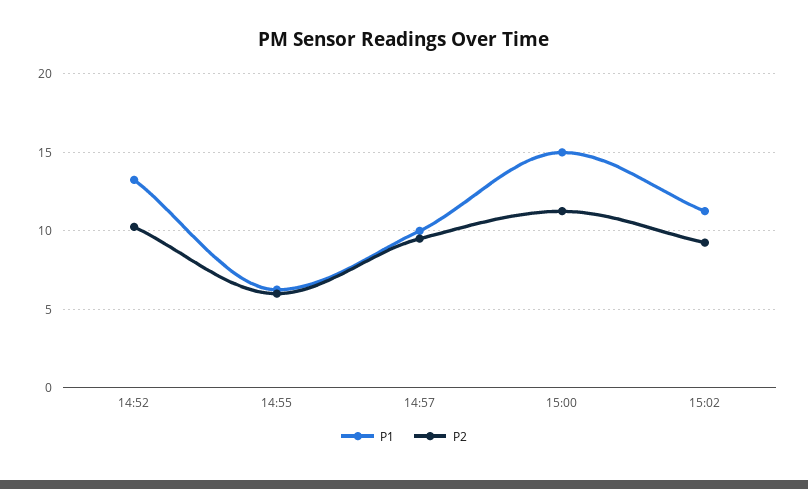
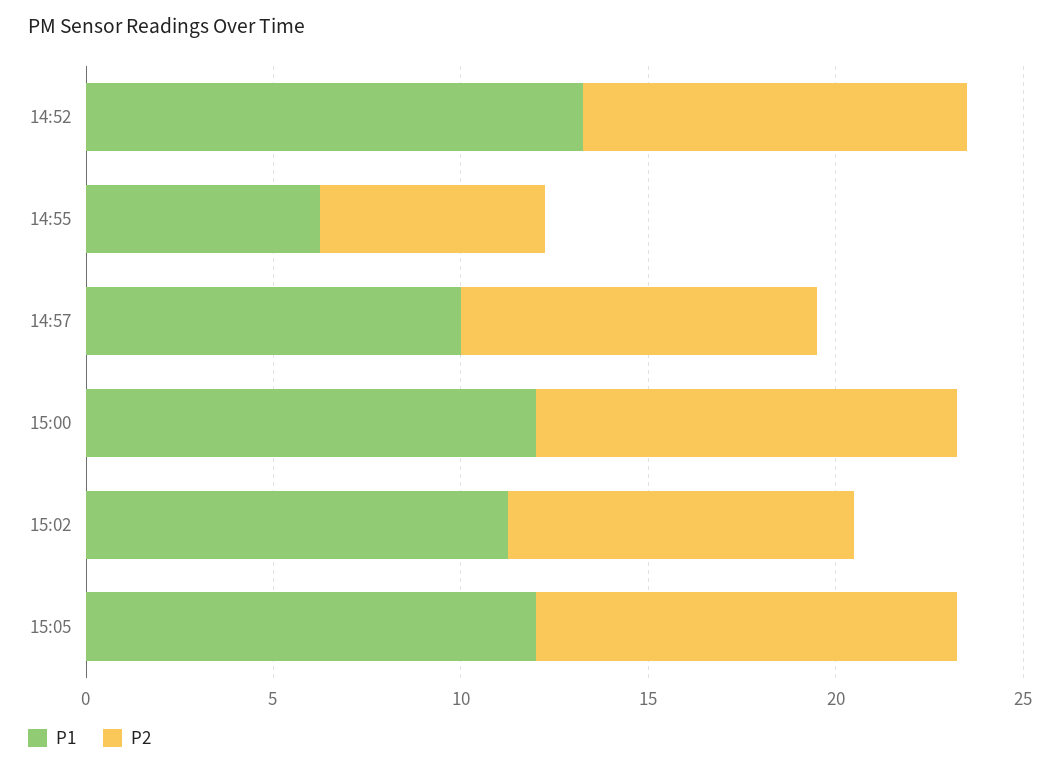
P1, 15:00: 15 -> 12
P1, 15:05: none -> 12
P2, 15:05: none -> 11

